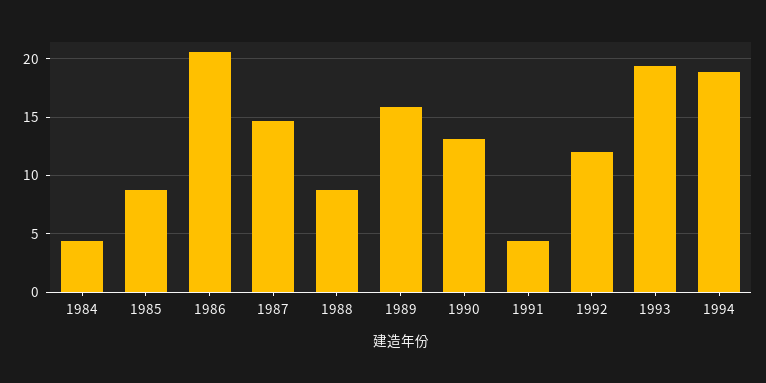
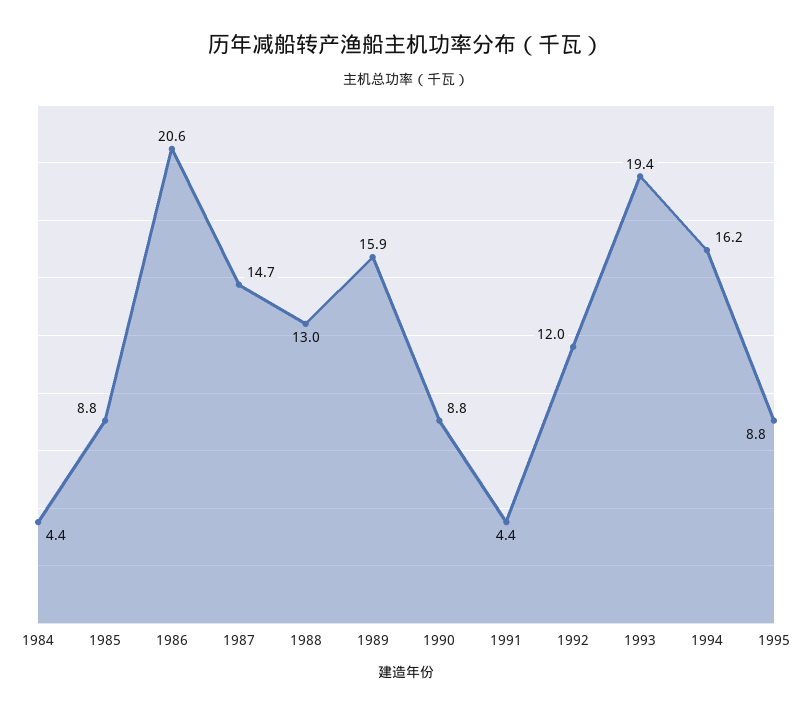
1988: 9 -> 13
1990: 13 -> 8.8
1994: 19 -> 16.2
1995: none -> 8.8

